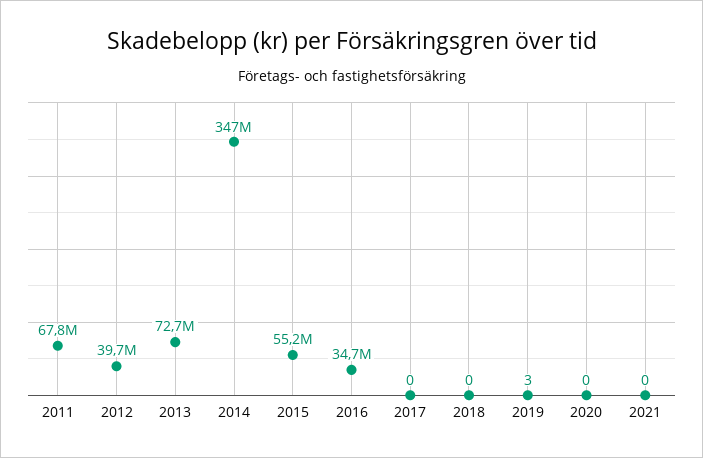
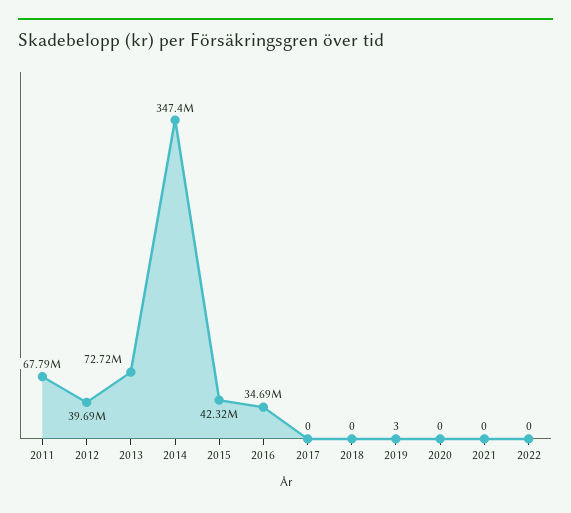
2015: 55200000 -> 42320000
2022: none -> 0

